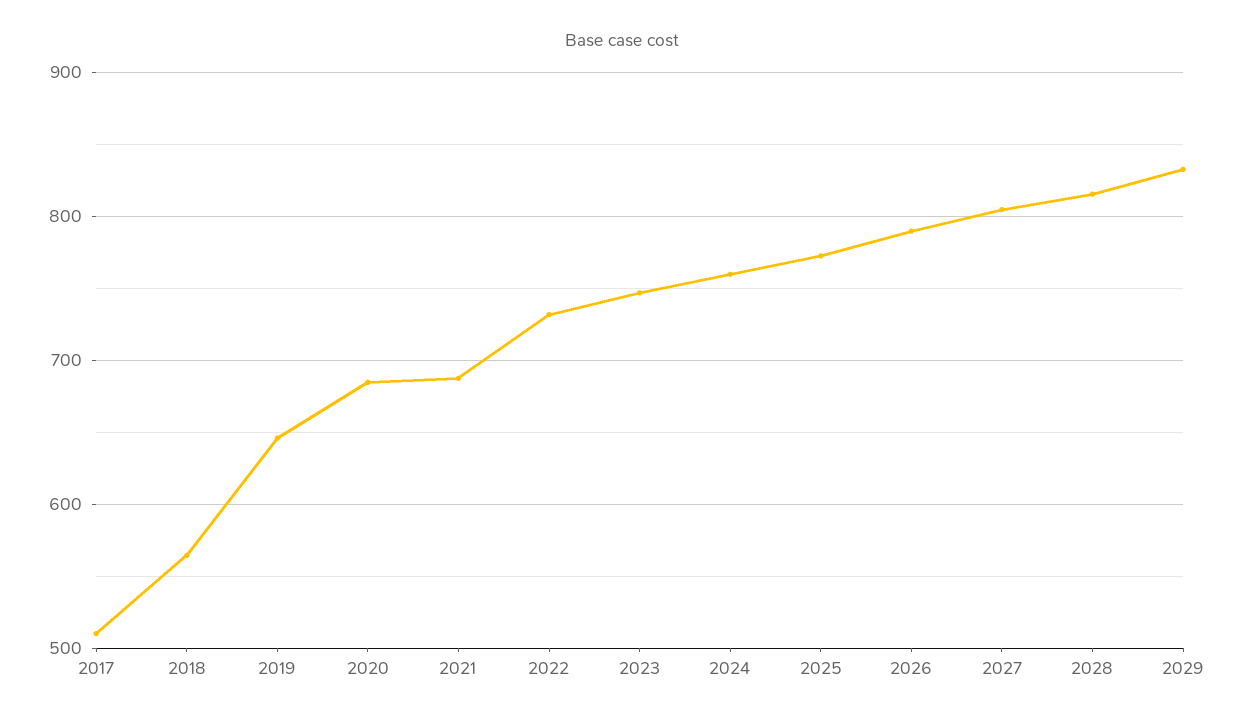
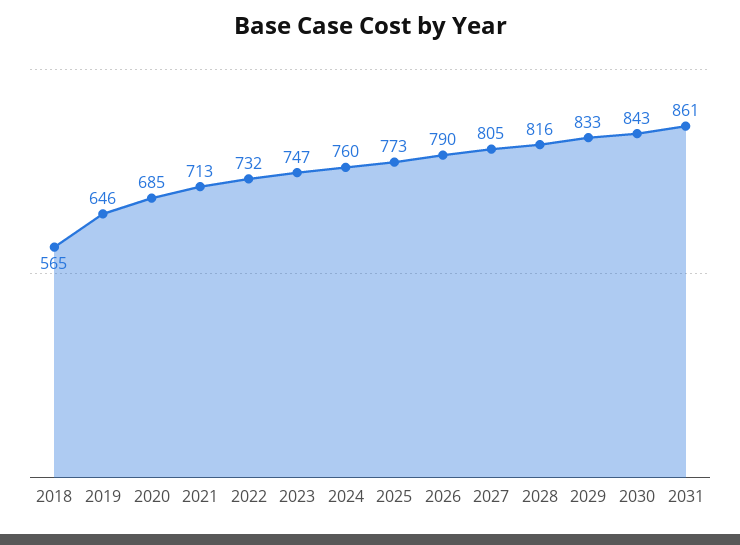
2017: 510 -> none
2021: 690 -> 713
2030: none -> 843
2031: none -> 861

